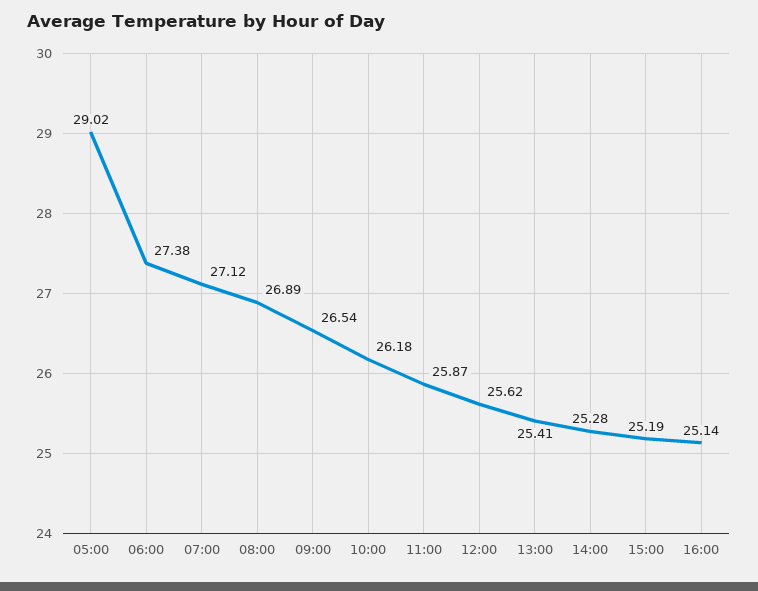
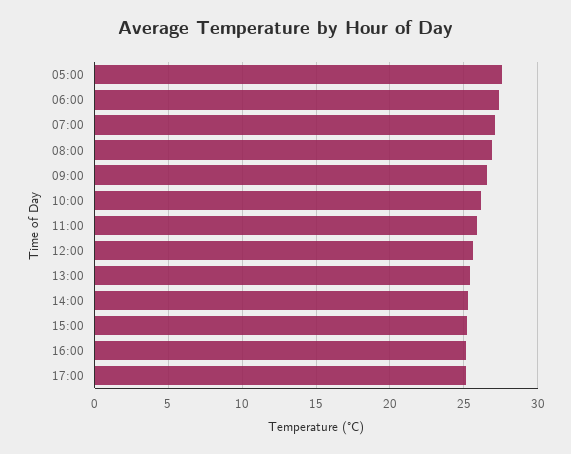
05:00: 29.02 -> 27.5
17:00: none -> 25

